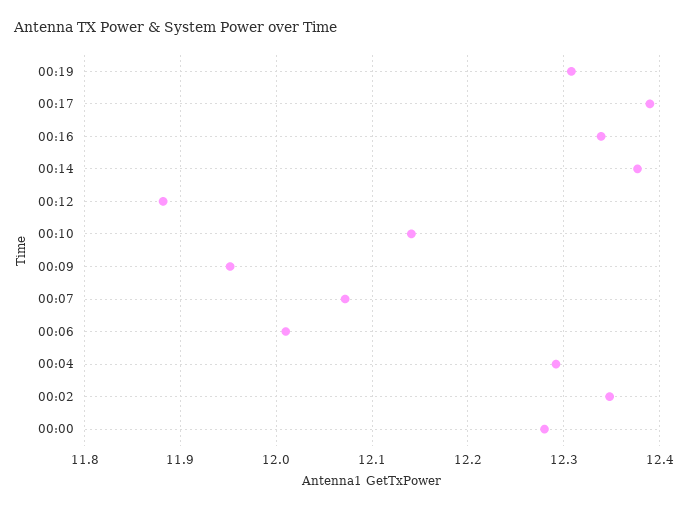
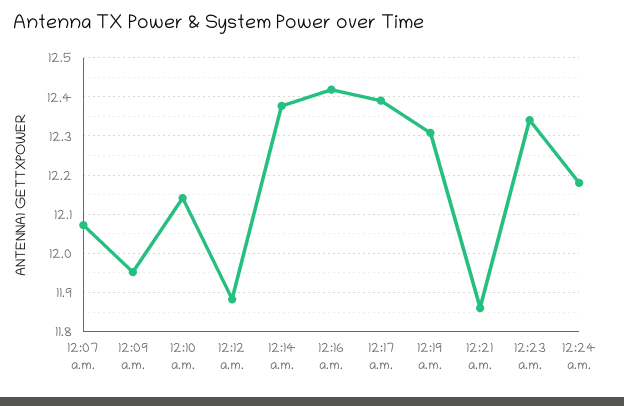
00:16: 12.34 -> 12.42
00:06: 12.01 -> none
00:04: 12.29 -> none
00:02: 12.35 -> none
00:00: 12.28 -> none
12:21 a.m.: none -> 11.86
12:23 a.m.: none -> 12.34
12:24 a.m.: none -> 12.18

